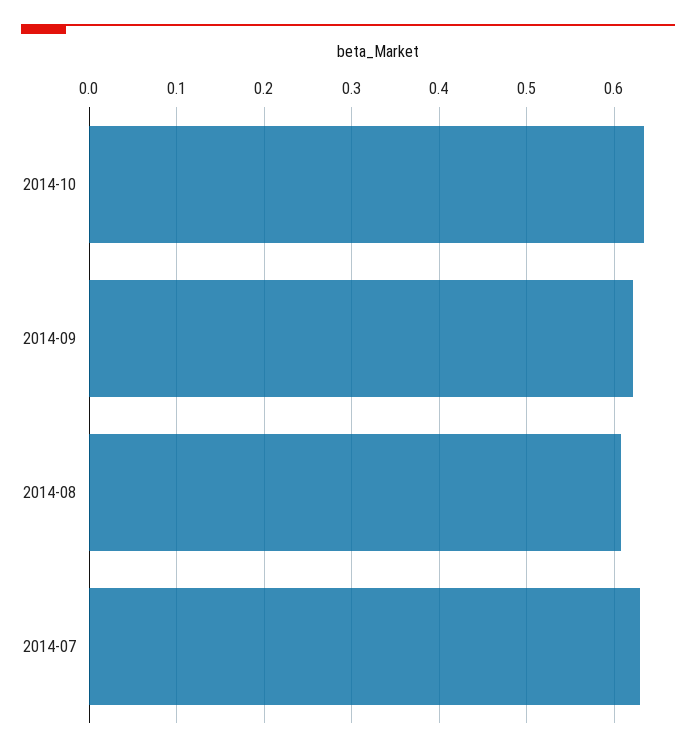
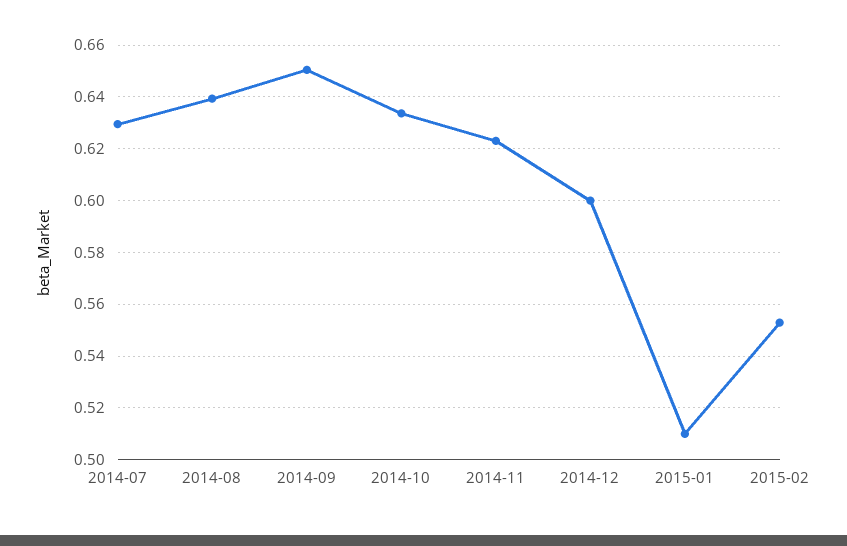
2014-09: 0.62 -> 0.65
2014-08: 0.61 -> 0.64
2014-11: none -> 0.6225
2014-12: none -> 0.6
2015-01: none -> 0.51
2015-02: none -> 0.5525

